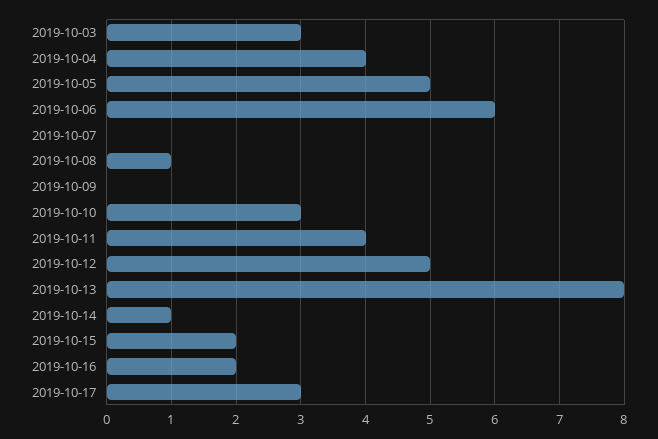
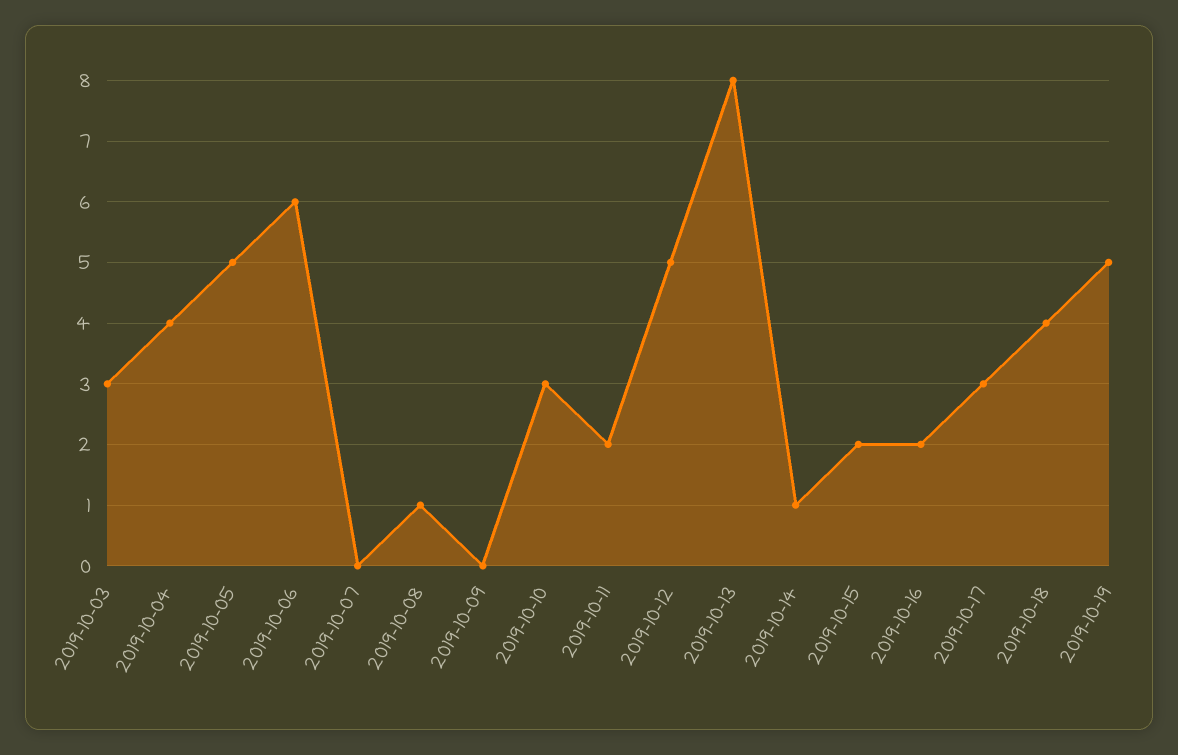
2019-10-11: 4 -> 2
2019-10-18: none -> 4
2019-10-19: none -> 5

